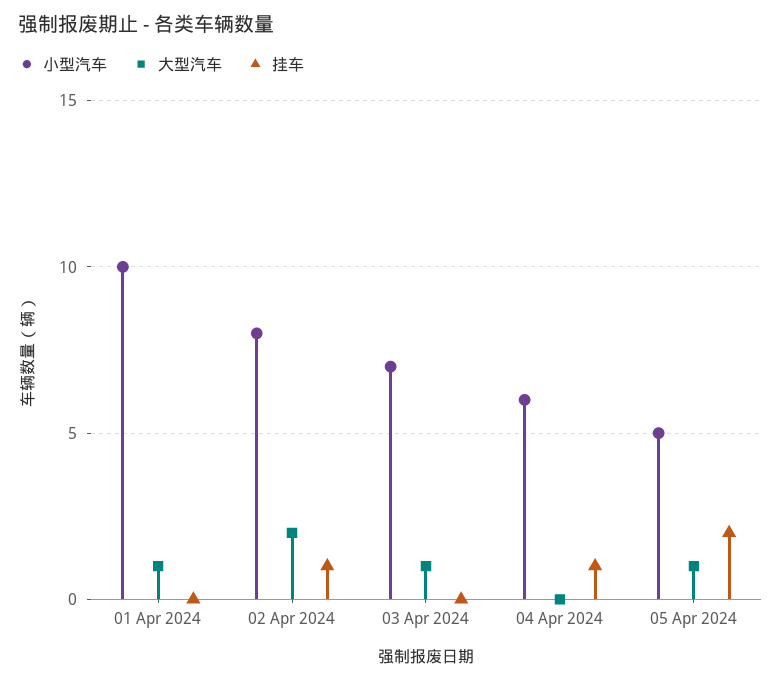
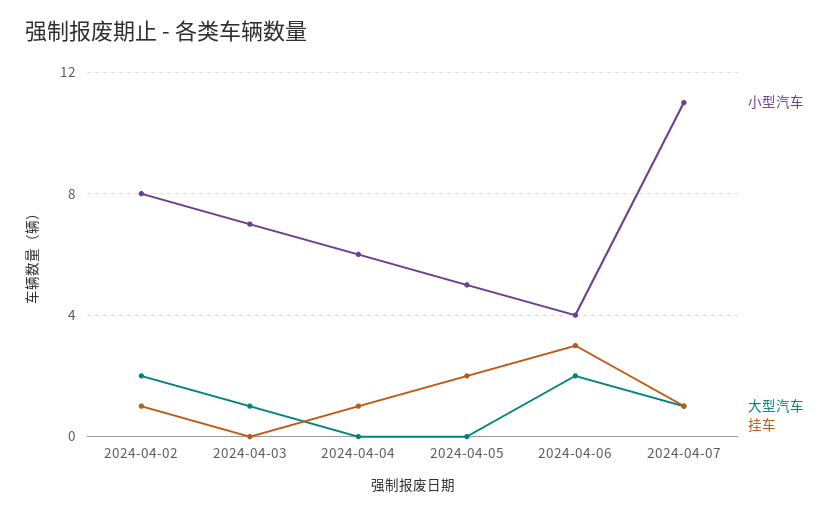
小型汽车, 01 Apr 2024: 10 -> none
大型汽车, 01 Apr 2024: 1 -> none
挂车, 01 Apr 2024: 0 -> none
大型汽车, 05 Apr 2024: 1 -> 0
小型汽车, 2024-04-06: none -> 4
大型汽车, 2024-04-06: none -> 2
挂车, 2024-04-06: none -> 3
小型汽车, 2024-04-07: none -> 11
大型汽车, 2024-04-07: none -> 1
挂车, 2024-04-07: none -> 1

